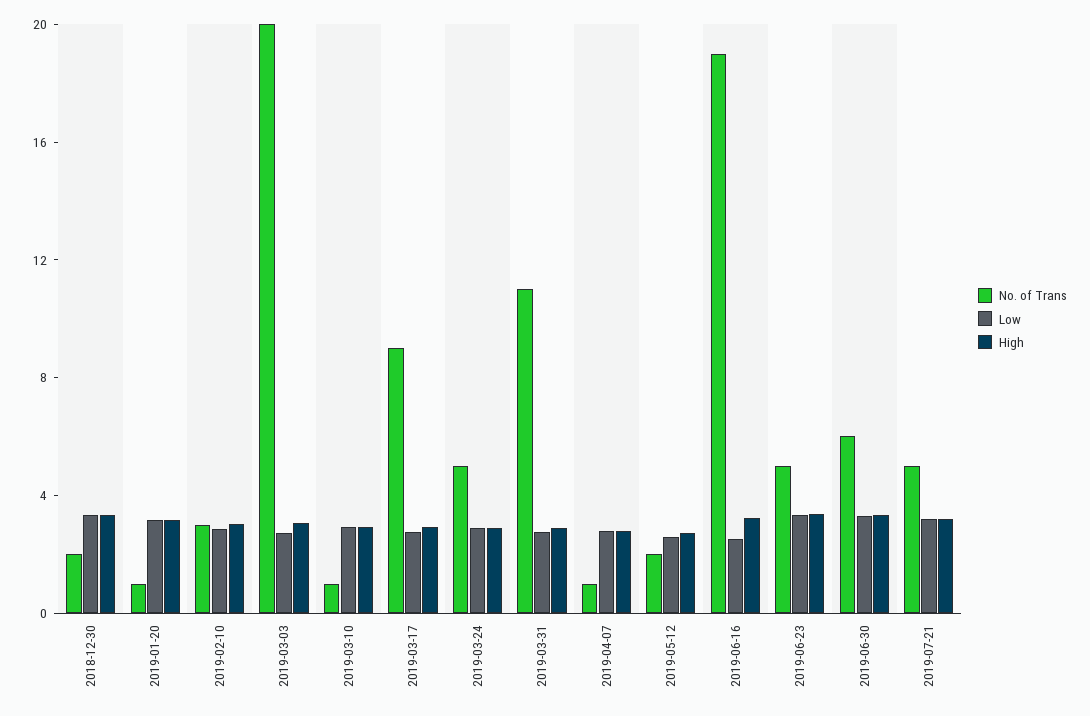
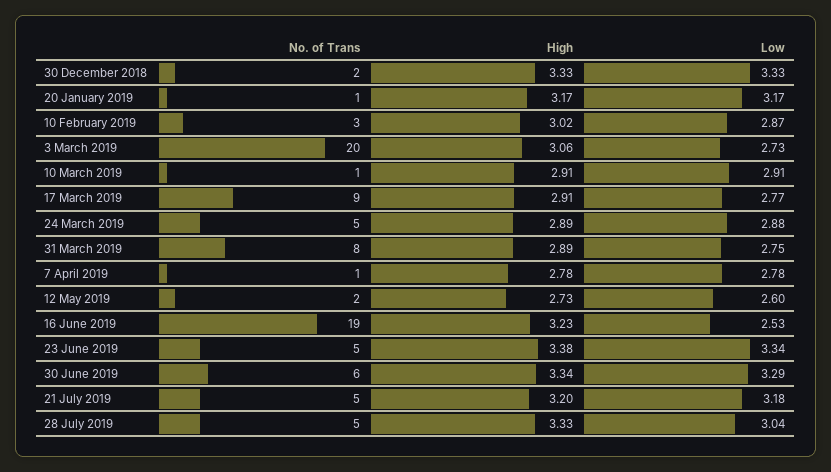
No. of Trans, 2019-03-31: 11 -> 8
No. of Trans, 28 July 2019: none -> 5
High, 28 July 2019: none -> 3.33
Low, 28 July 2019: none -> 3.04

